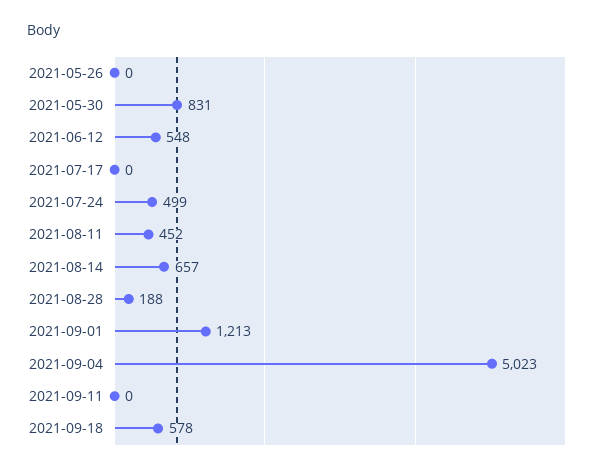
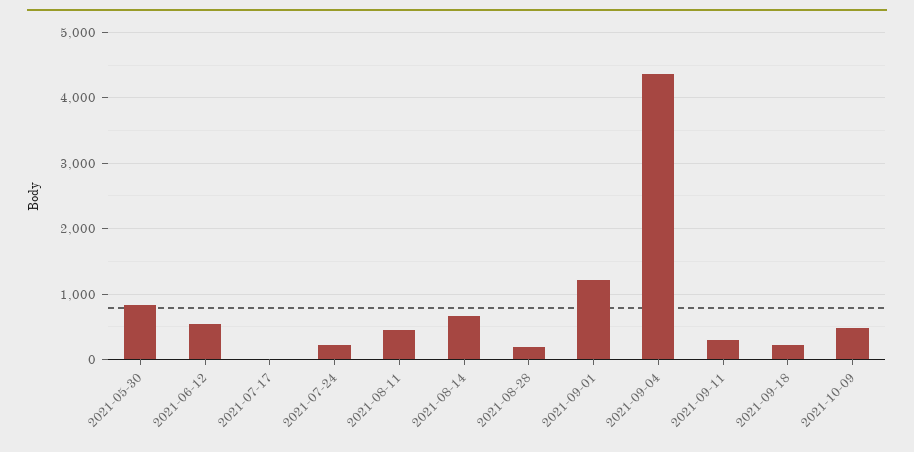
2021-05-26: 0 -> none
2021-07-24: 499 -> 200
2021-09-04: 5023 -> 4400
2021-09-11: 0 -> 300
2021-09-18: 578 -> 200
2021-10-09: none -> 500

